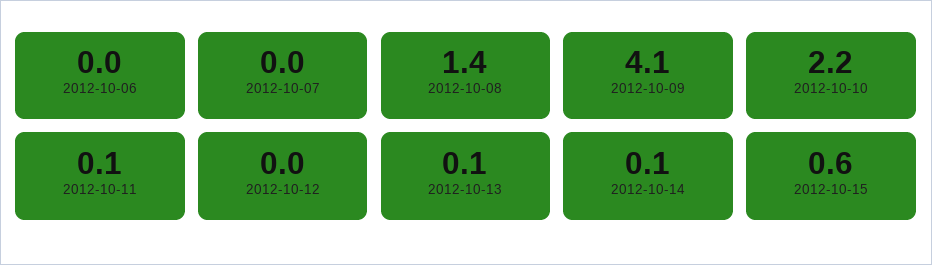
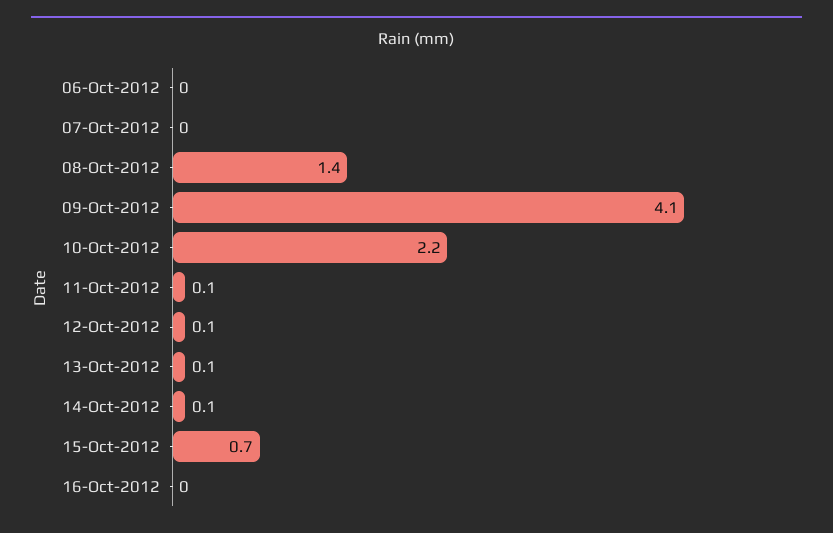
2012-10-12: 0 -> 0.1
2012-10-15: 0.6 -> 0.7
16-Oct-2012: none -> 0

